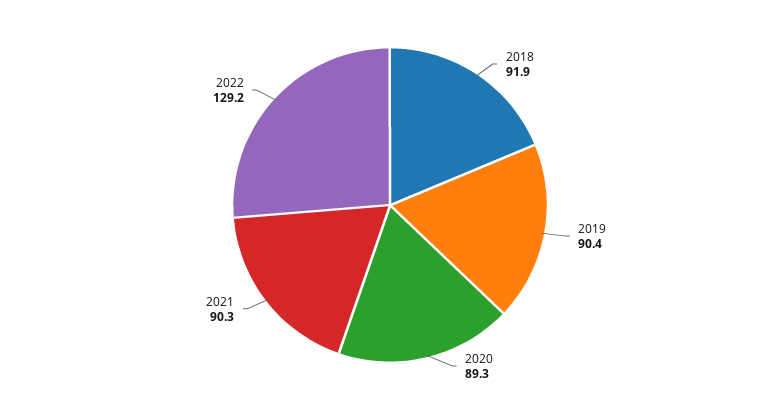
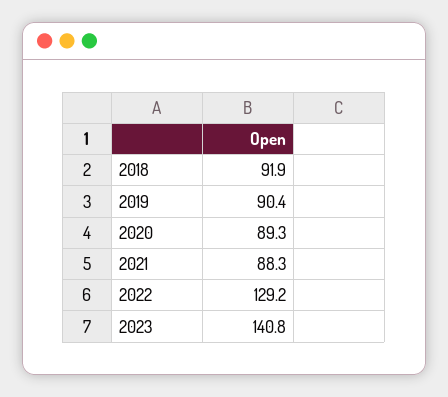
2021: 90.3 -> 88.3
2023: none -> 140.8

